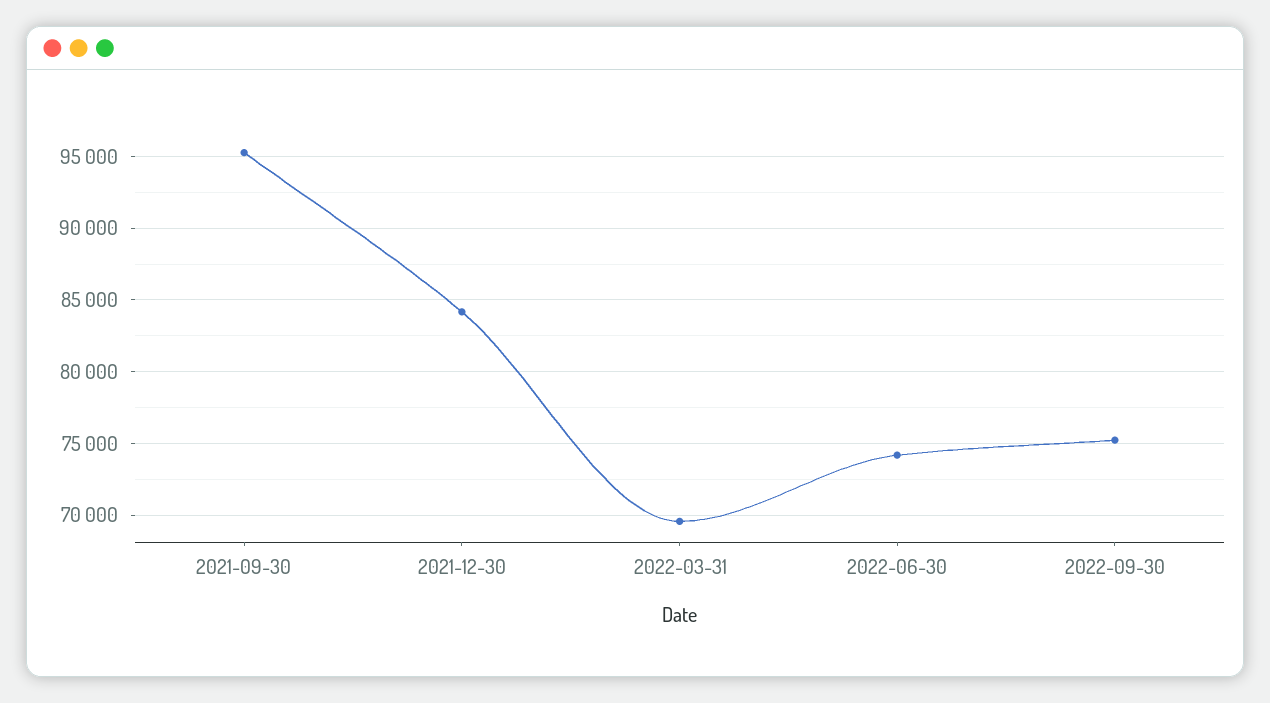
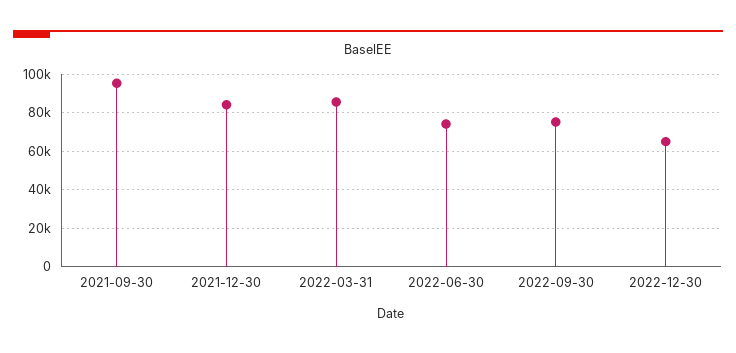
2022-03-31: 69500 -> 85000
2022-12-30: none -> 65000

